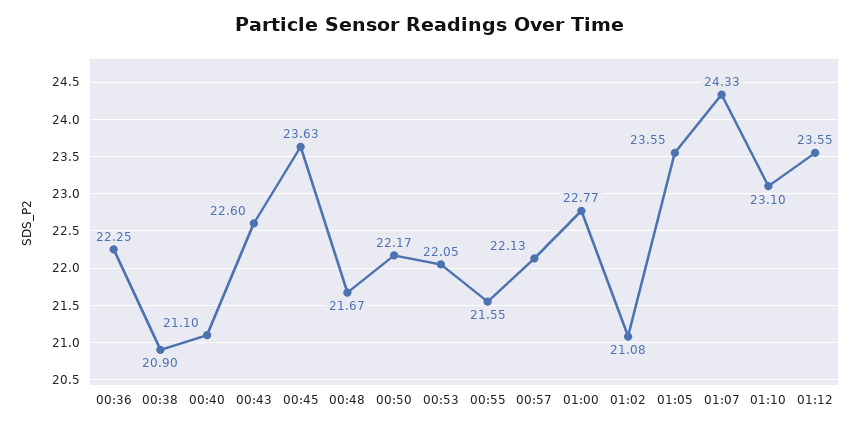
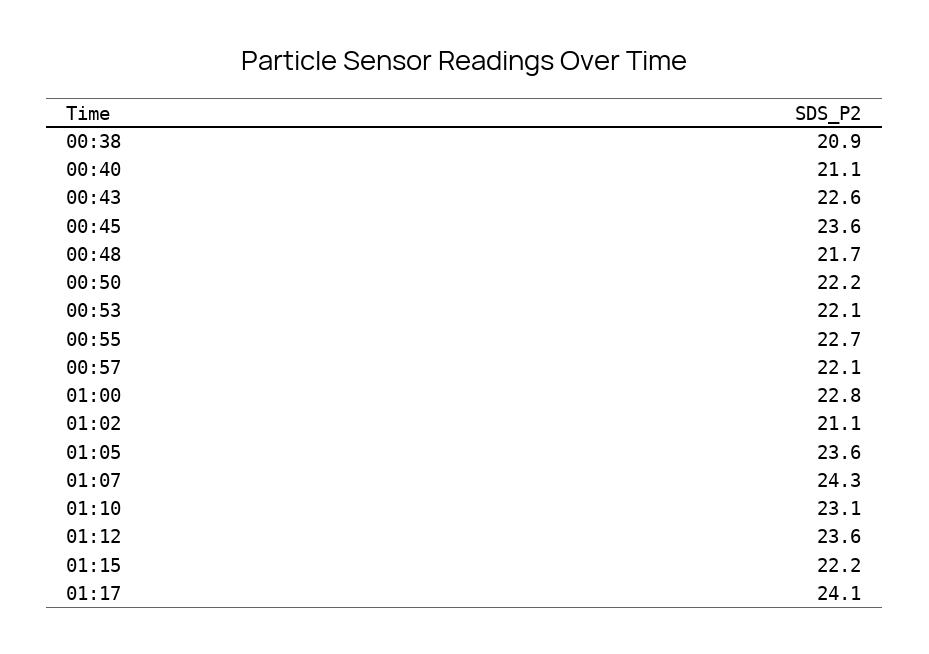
00:36: 22.25 -> none
00:55: 21.55 -> 22.7
01:15: none -> 22.2
01:17: none -> 24.1

